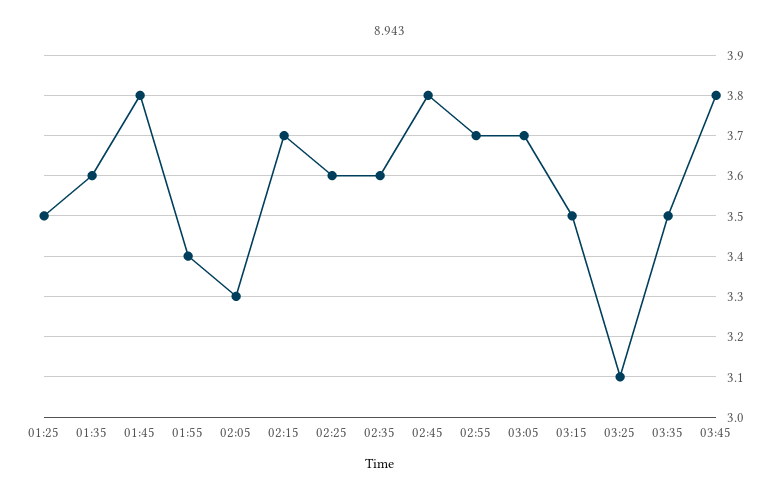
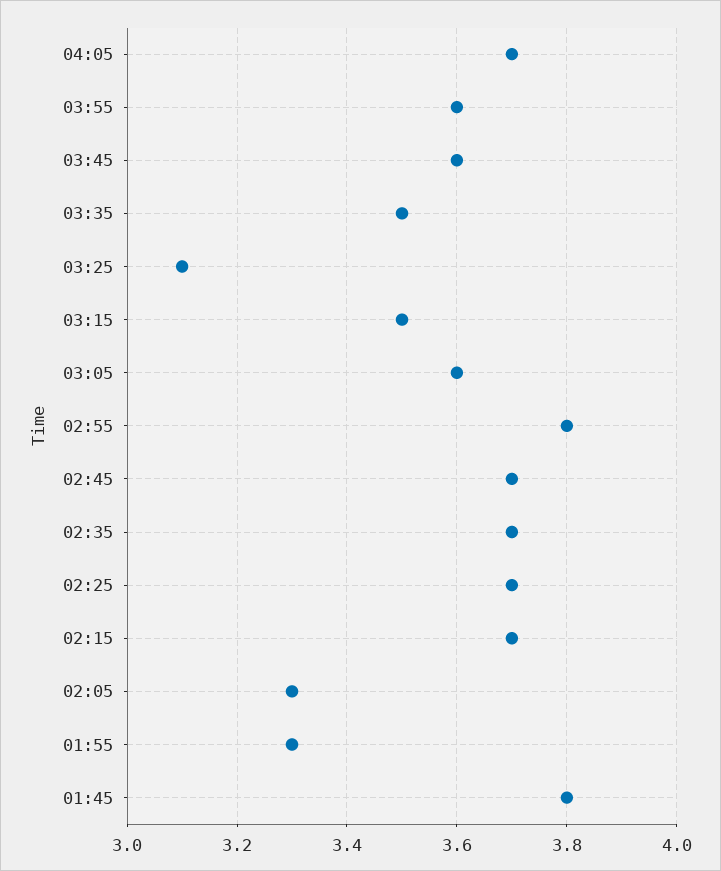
01:25: 3.5 -> none
01:35: 3.6 -> none
01:55: 3.4 -> 3.3
02:25: 3.6 -> 3.7
02:35: 3.6 -> 3.7
02:45: 3.8 -> 3.7
02:55: 3.7 -> 3.8
03:05: 3.7 -> 3.6
03:45: 3.8 -> 3.6
04:05: none -> 3.7
03:55: none -> 3.6

